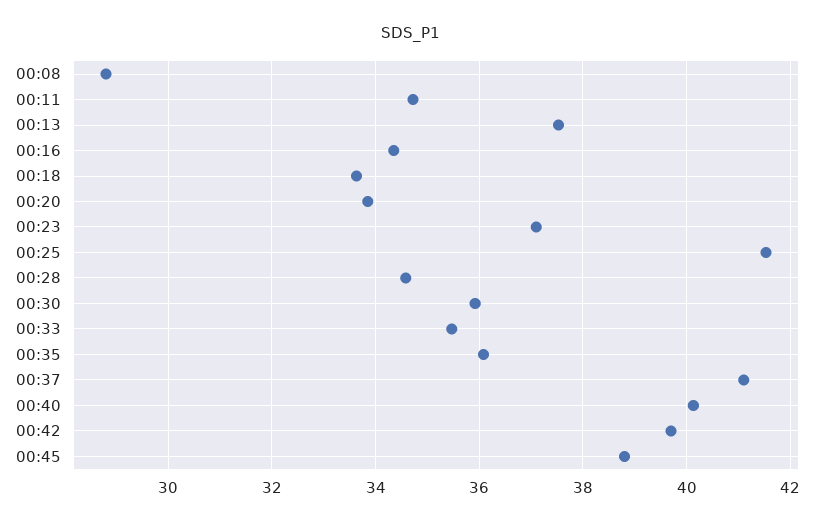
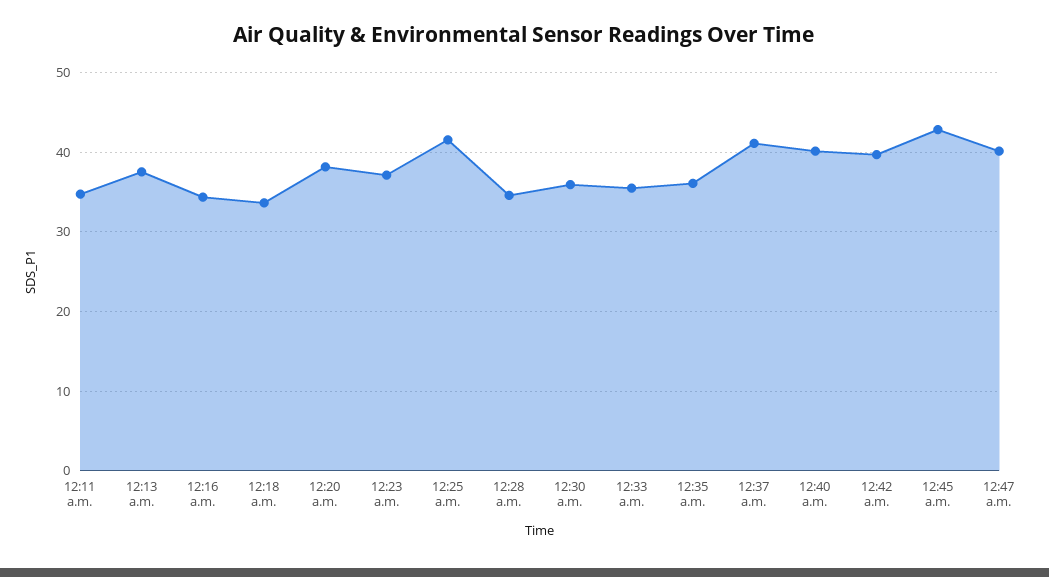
00:08: 28.8 -> none
00:20: 33.8 -> 38
00:45: 38.8 -> 43
12:47 a.m.: none -> 40

